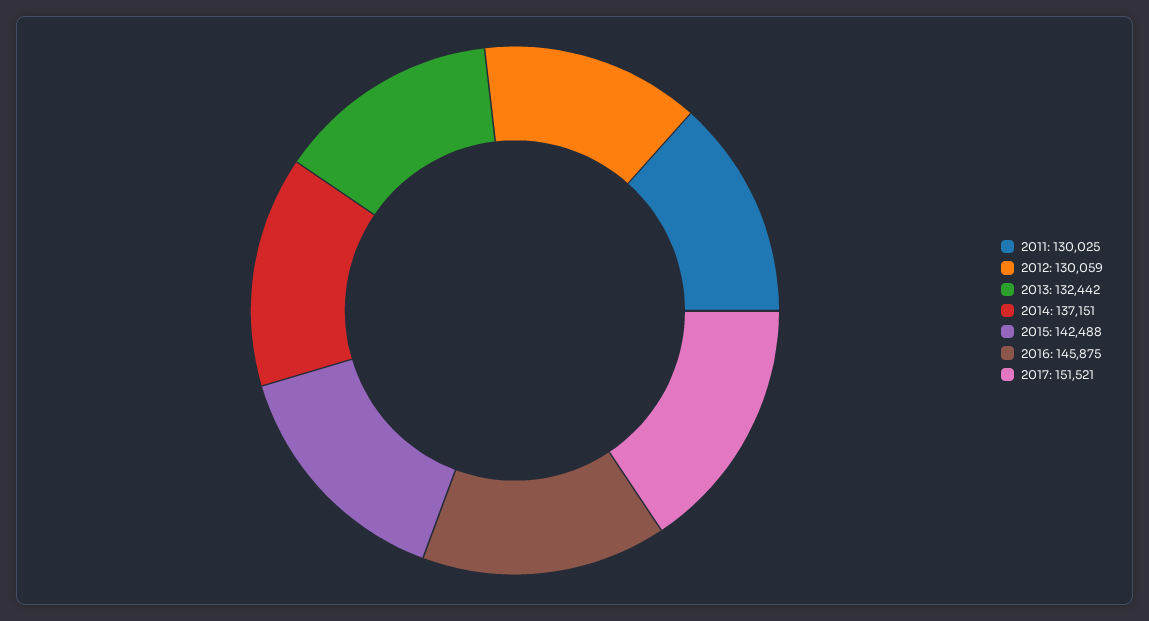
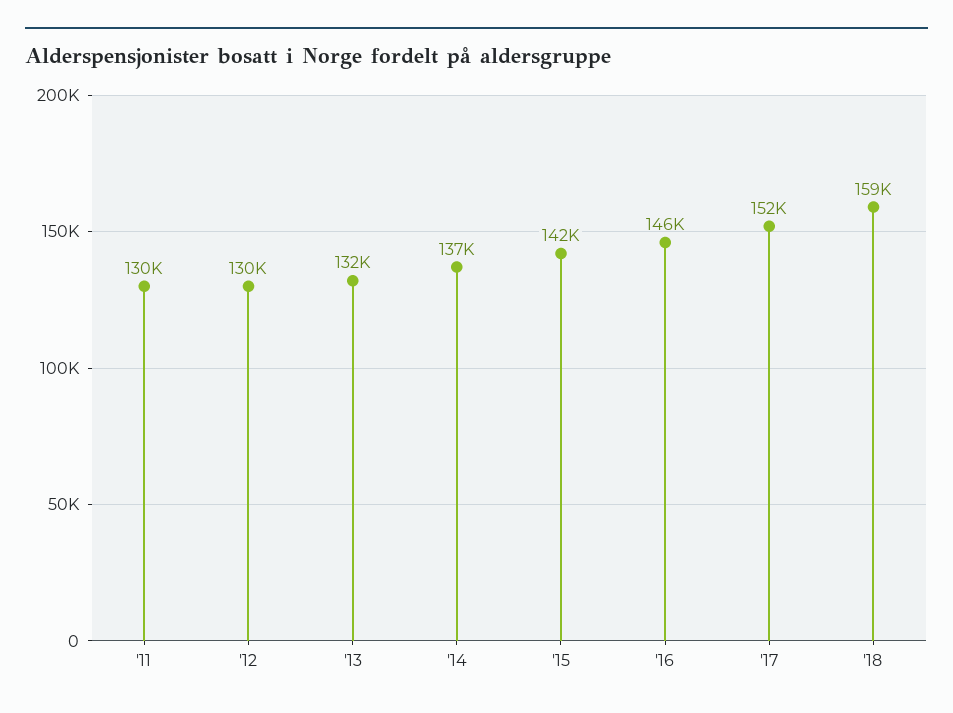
'18: none -> 159000

